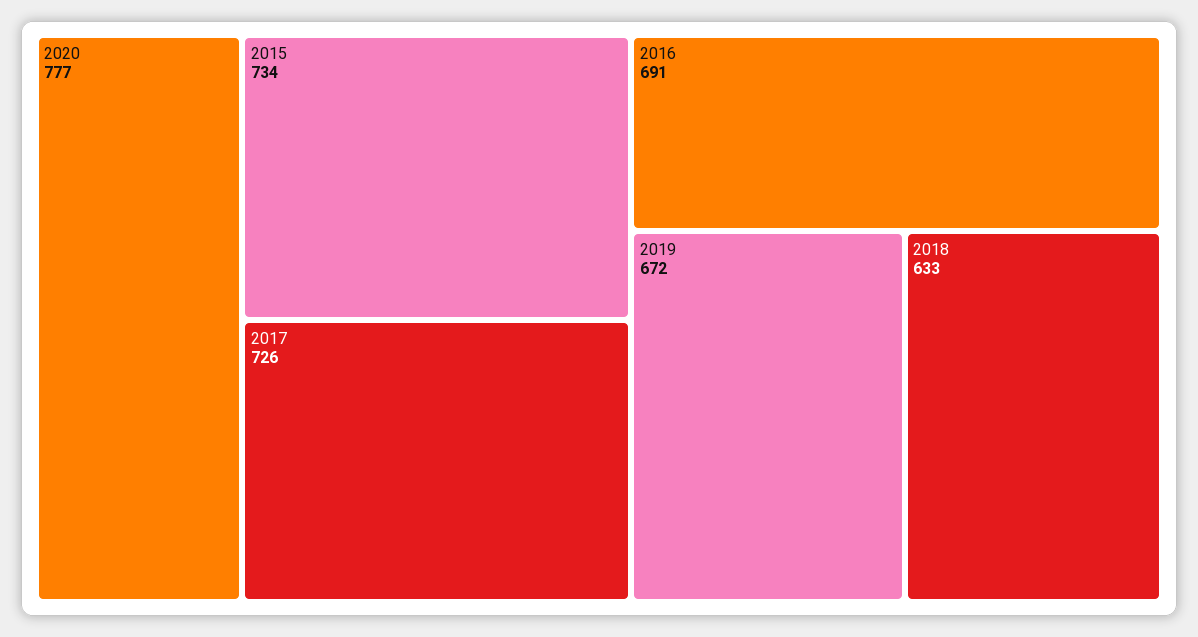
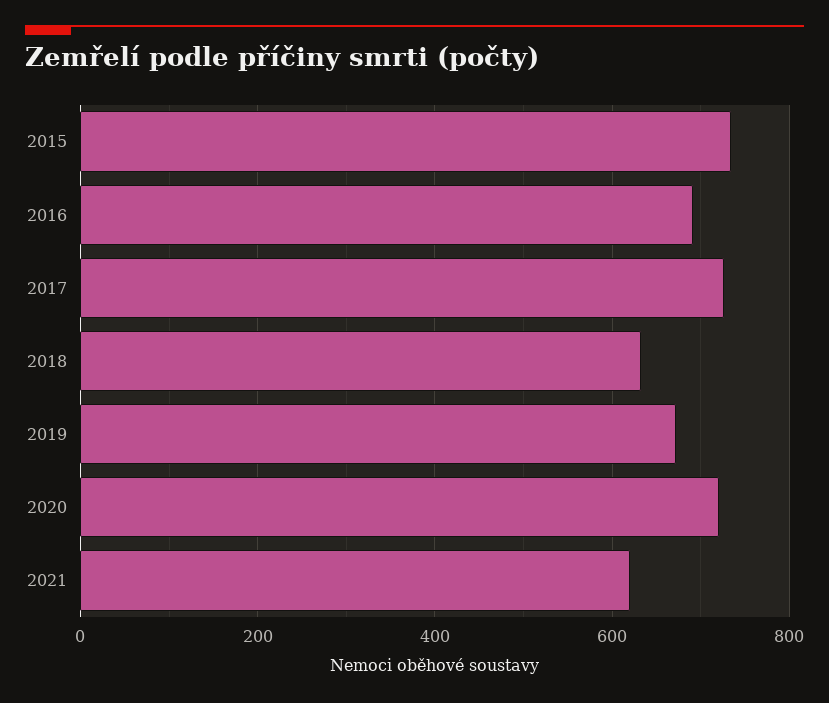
2020: 777 -> 720
2021: none -> 620

